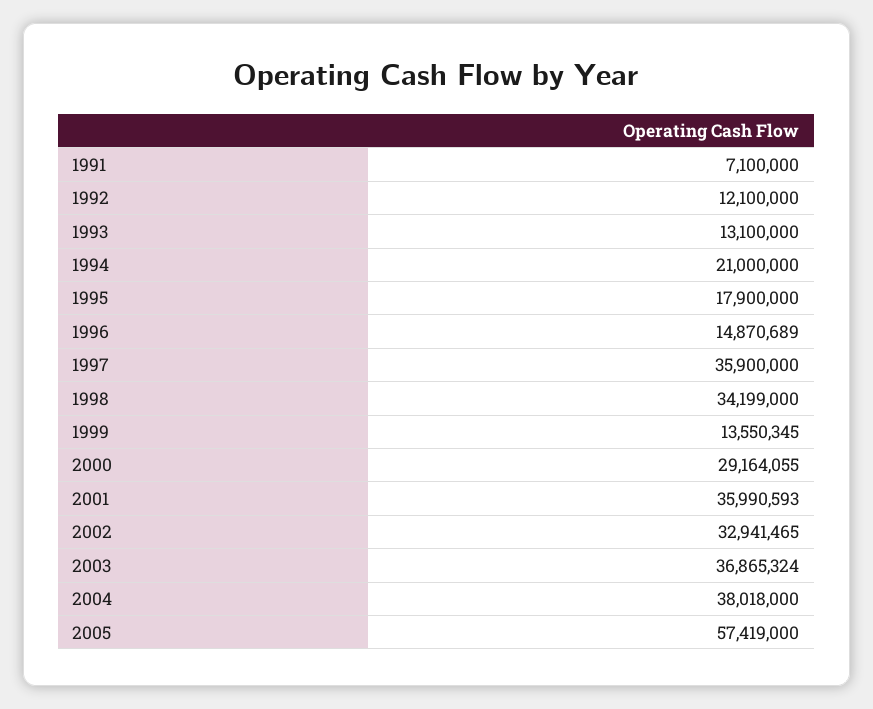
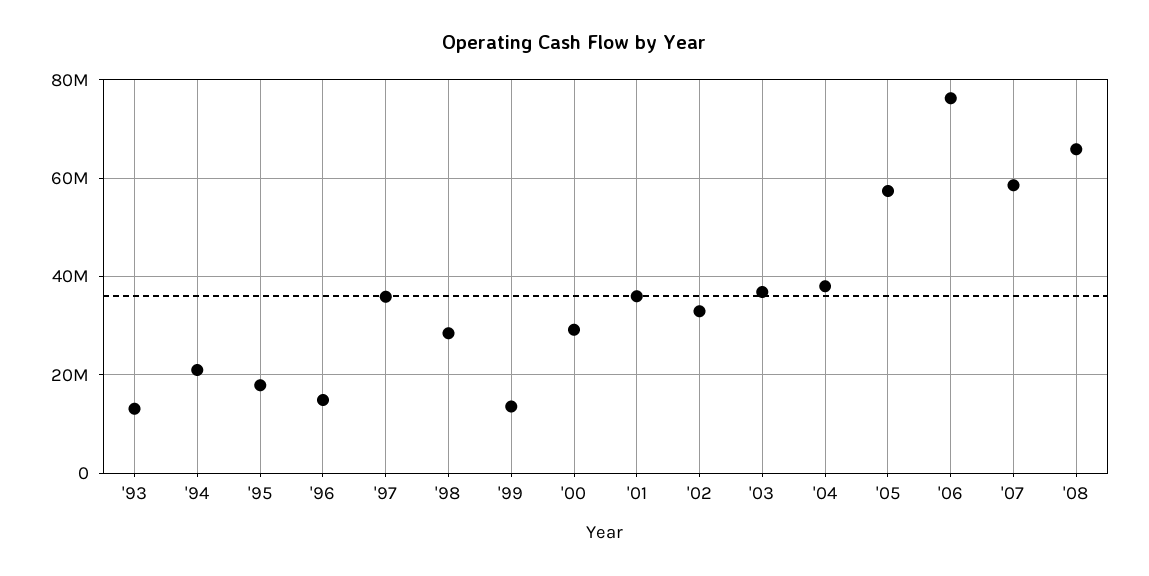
1991: 7100000 -> none
1992: 12100000 -> none
1998: 34199000 -> 28000000
'06: none -> 76000000
'07: none -> 58000000
'08: none -> 66000000

